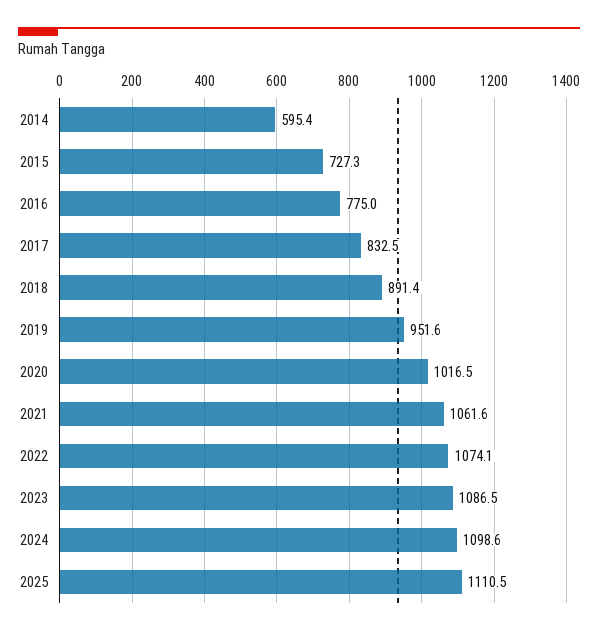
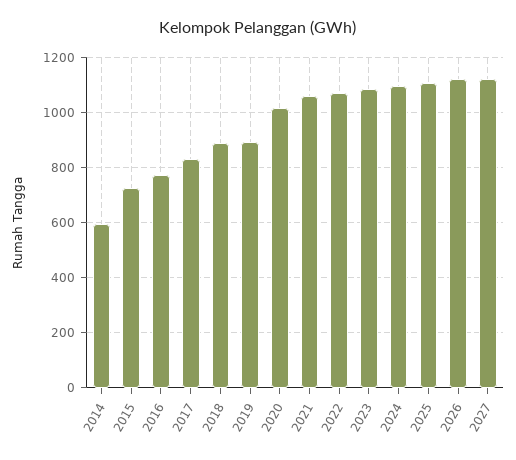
2019: 951.6 -> 900
2026: none -> 1125
2027: none -> 1125

